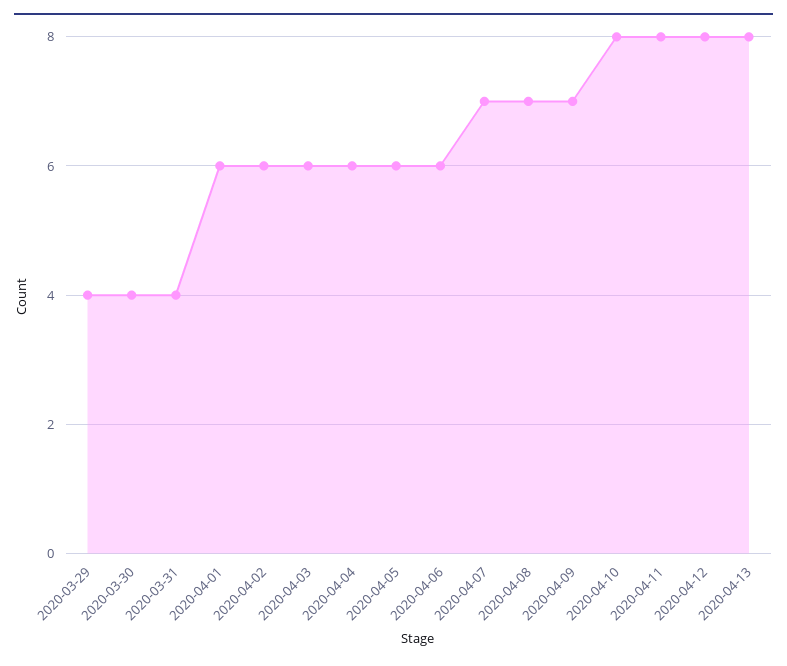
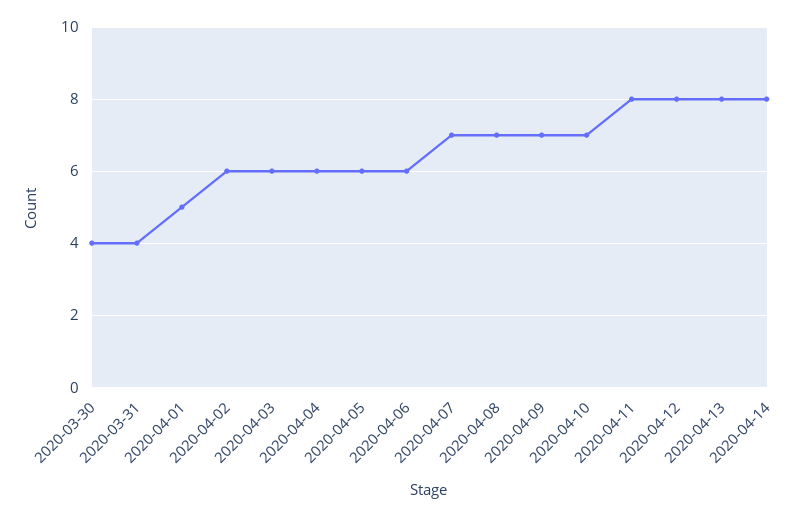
2020-03-29: 4 -> none
2020-04-01: 6 -> 5
2020-04-10: 8 -> 7
2020-04-14: none -> 8

